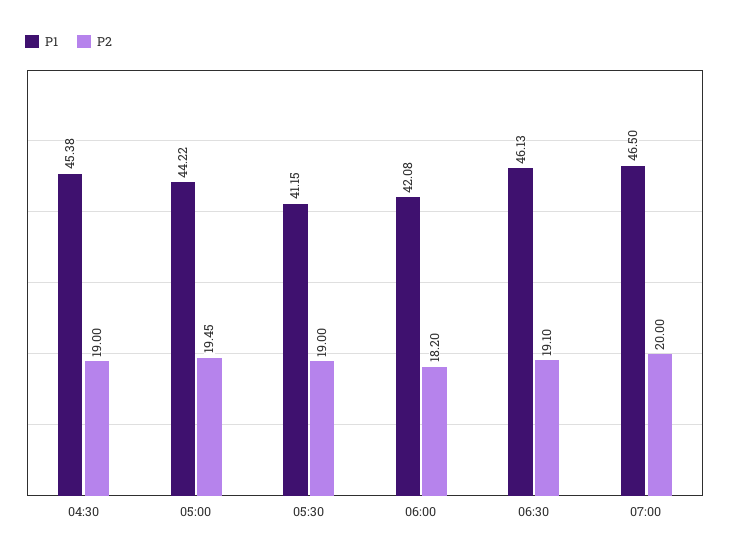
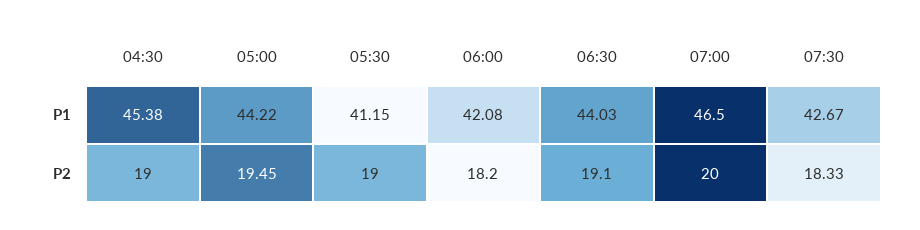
P1, 06:30: 46.13 -> 44.03
P1, 07:30: none -> 42.67
P2, 07:30: none -> 18.33

